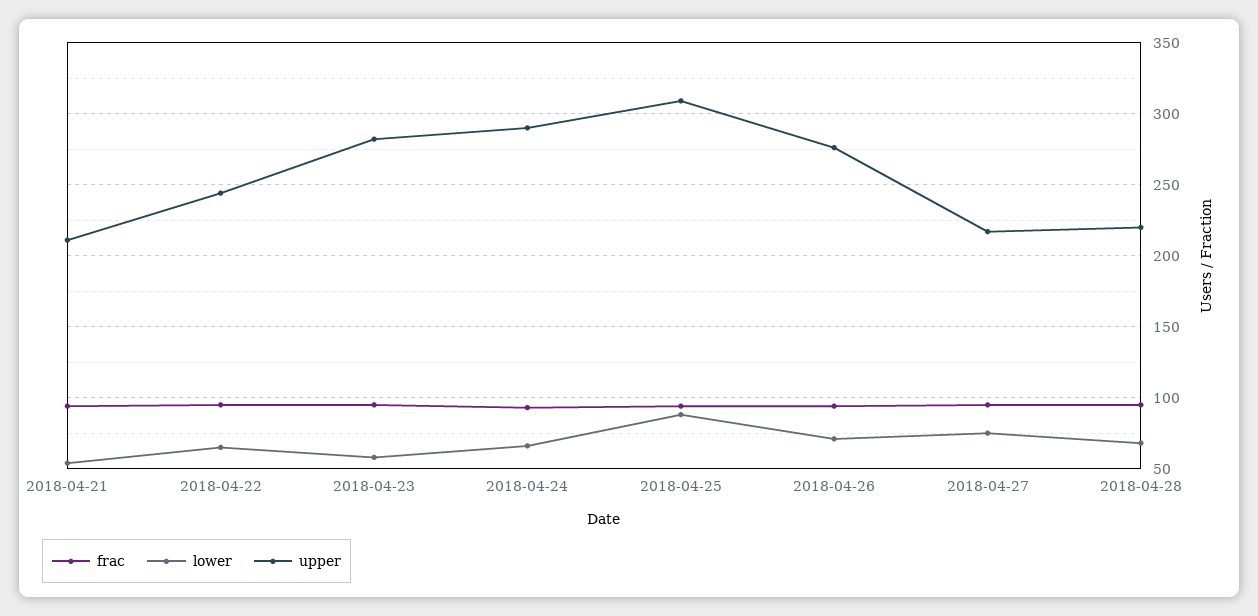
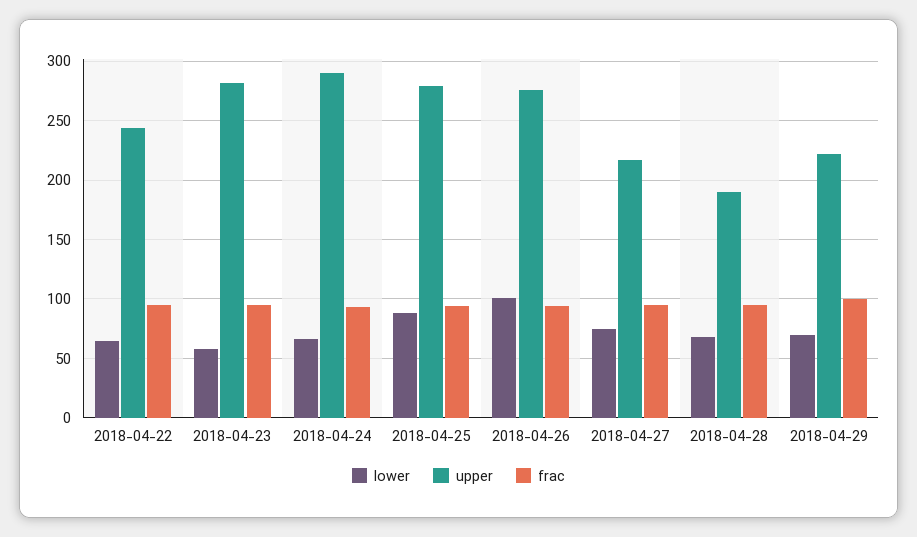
frac, 2018-04-21: 95 -> none
lower, 2018-04-21: 55 -> none
upper, 2018-04-21: 210 -> none
upper, 2018-04-25: 310 -> 280
lower, 2018-04-26: 70 -> 100
upper, 2018-04-28: 220 -> 190
lower, 2018-04-29: none -> 70
upper, 2018-04-29: none -> 220
frac, 2018-04-29: none -> 100

